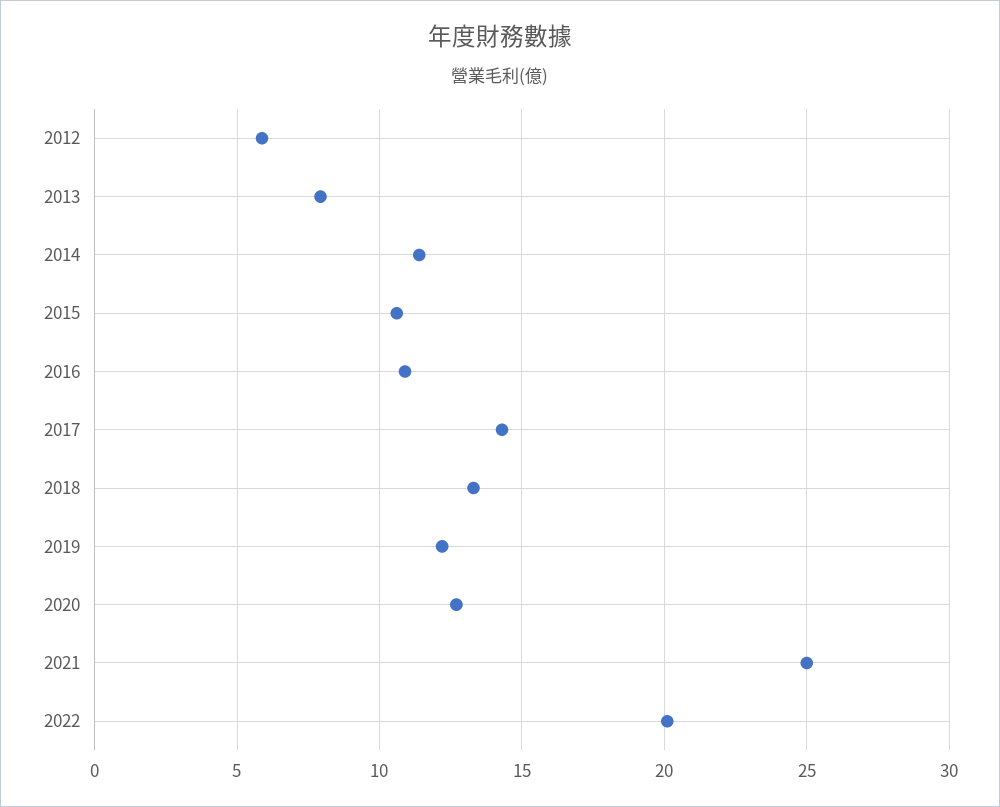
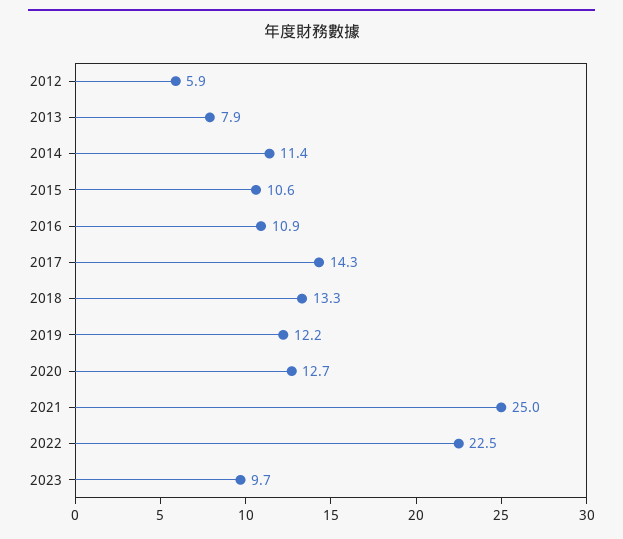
2022: 20 -> 22.5
2023: none -> 9.7

